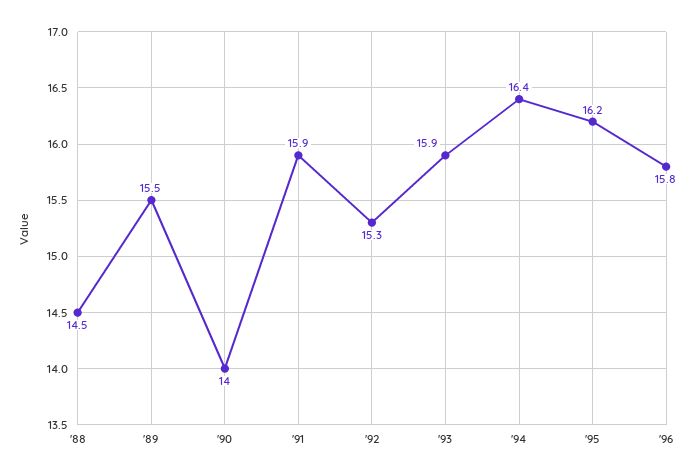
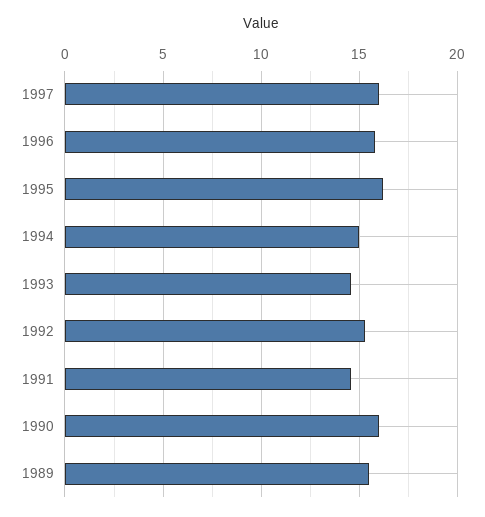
'88: 14.5 -> none
'90: 14 -> 16
'91: 15.9 -> 14.5
'93: 15.9 -> 14.5
'94: 16.4 -> 15
1997: none -> 16

